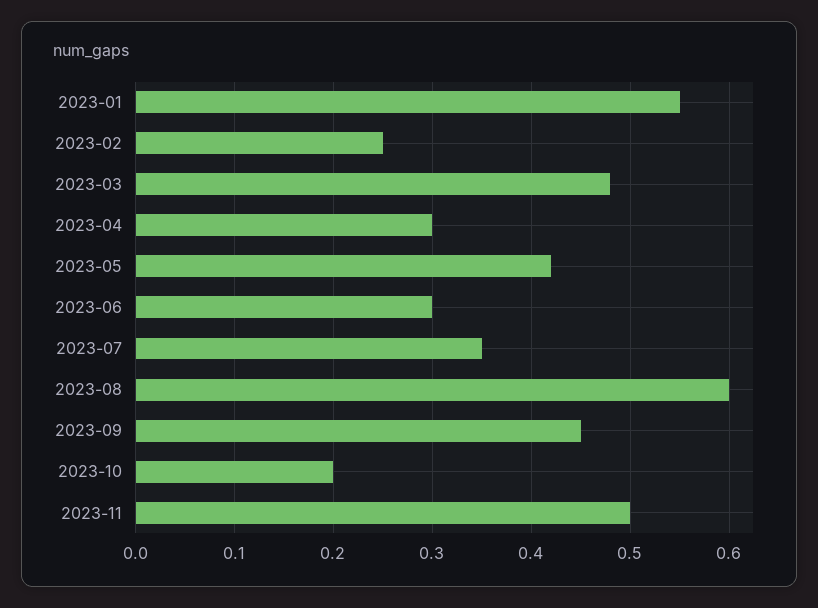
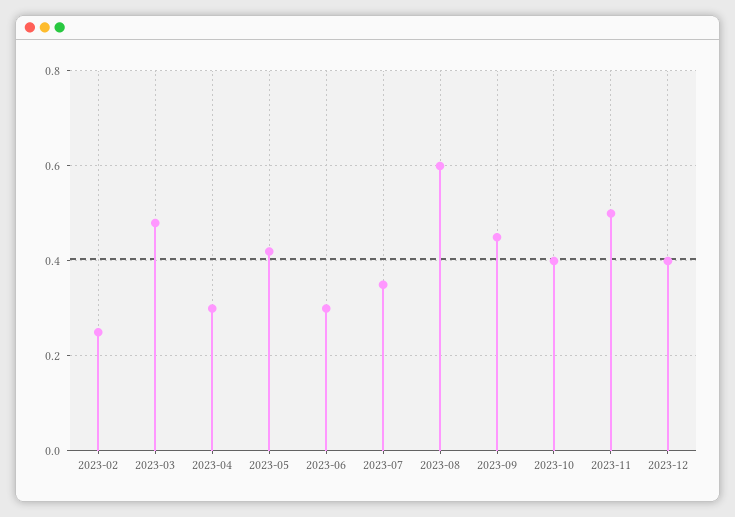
2023-01: 0.55 -> none
2023-10: 0.2 -> 0.4
2023-12: none -> 0.4

